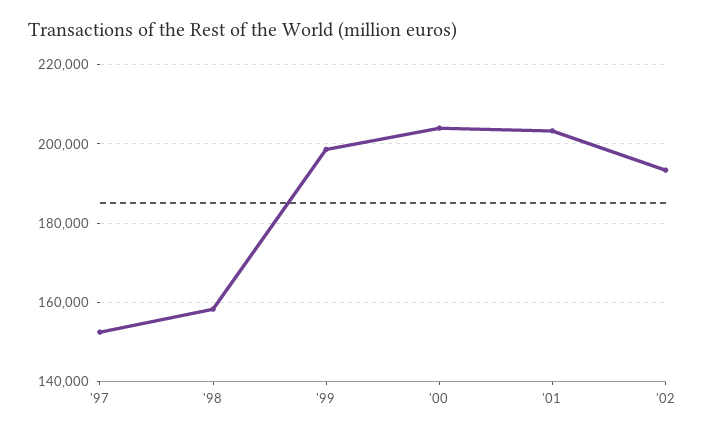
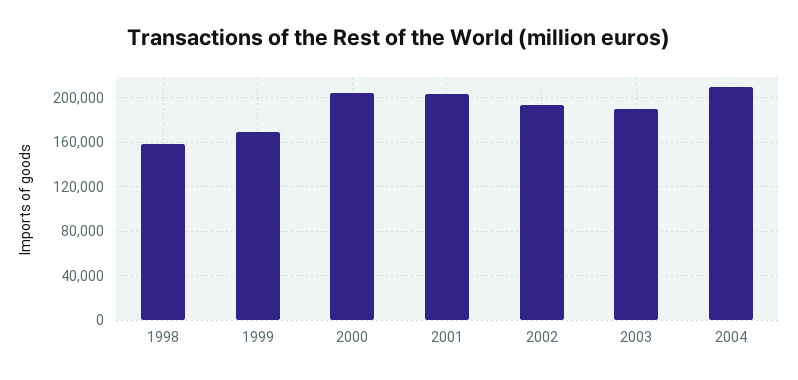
'97: 152000 -> none
'99: 198000 -> 170000
2003: none -> 190000
2004: none -> 210000

